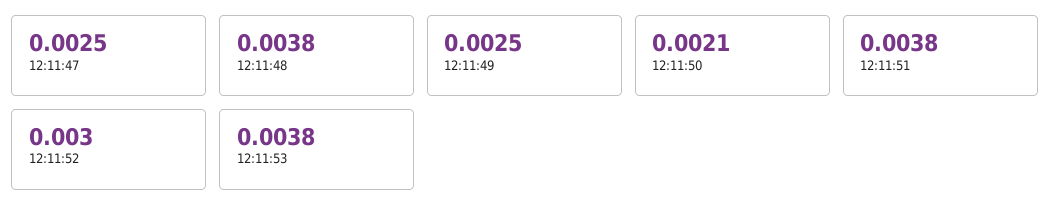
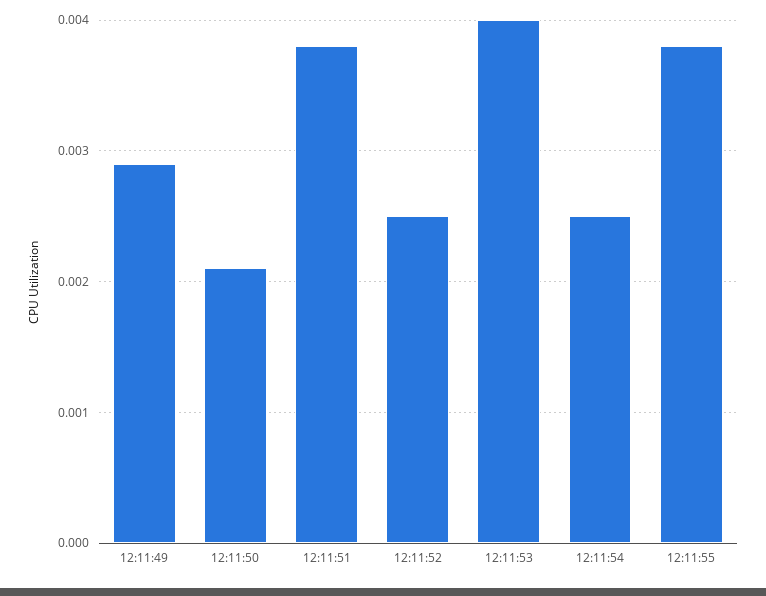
12:11:47: 0.0025 -> none
12:11:48: 0.0038 -> none
12:11:49: 0.0025 -> 0.0029
12:11:52: 0.003 -> 0.0025
12:11:53: 0.0038 -> 0.004
12:11:54: none -> 0.0025
12:11:55: none -> 0.0038

